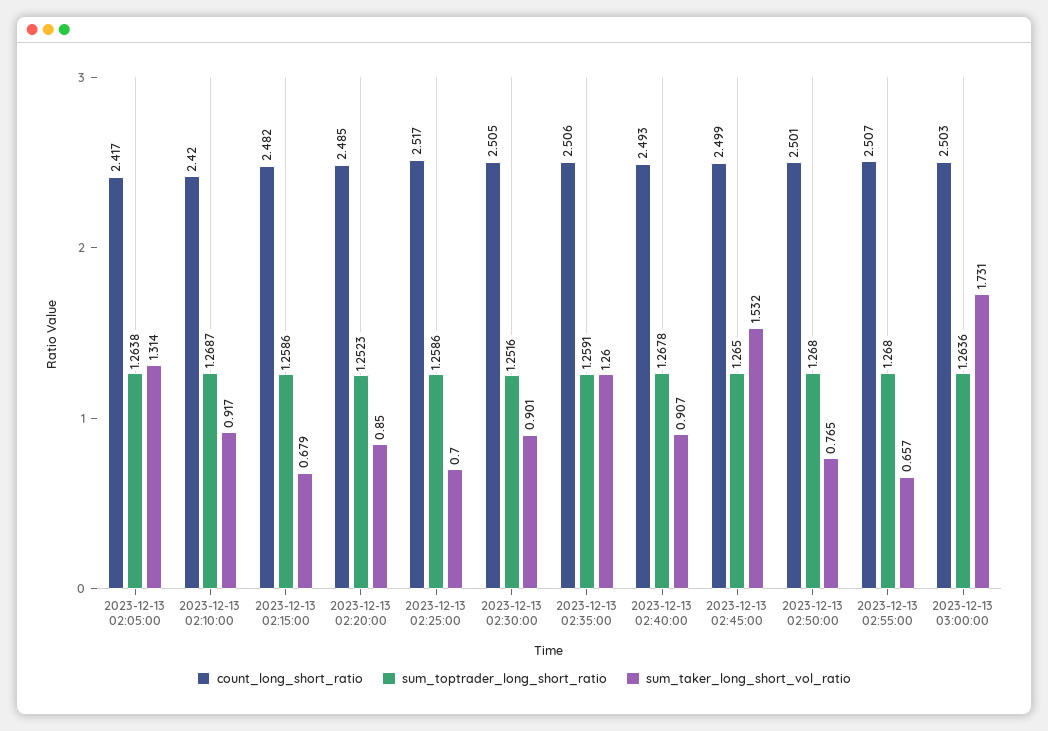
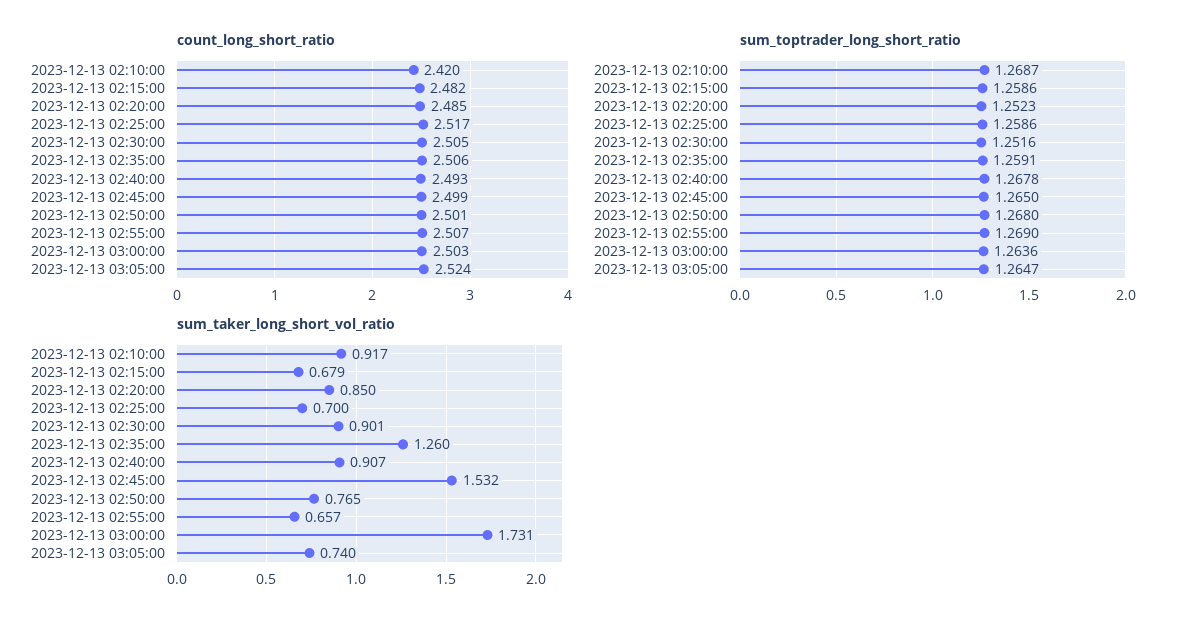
count_long_short_ratio, 2023-12-13 02:05:00: 2.417 -> none
sum_toptrader_long_short_ratio, 2023-12-13 02:05:00: 1.2638 -> none
sum_taker_long_short_vol_ratio, 2023-12-13 02:05:00: 1.314 -> none
sum_toptrader_long_short_ratio, 2023-12-13 02:55:00: 1.268 -> 1.269
count_long_short_ratio, 2023-12-13 03:05:00: none -> 2.524
sum_toptrader_long_short_ratio, 2023-12-13 03:05:00: none -> 1.2647
sum_taker_long_short_vol_ratio, 2023-12-13 03:05:00: none -> 0.74

